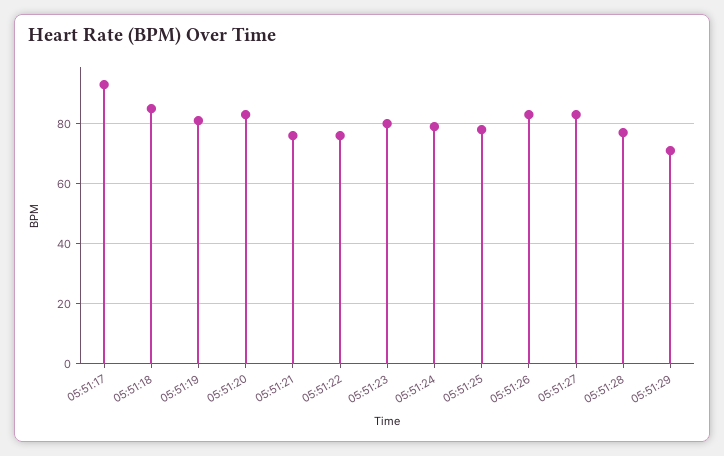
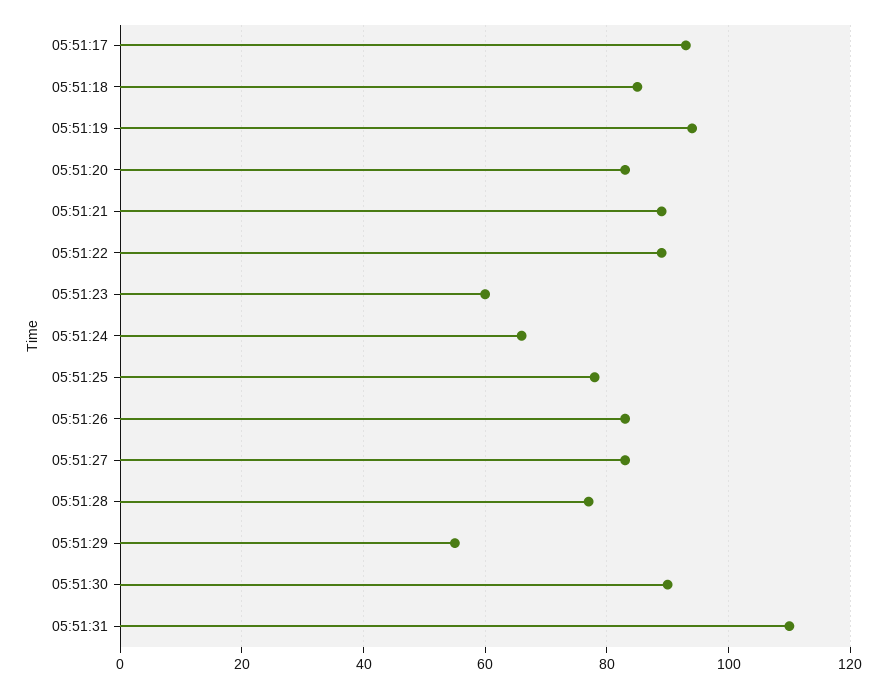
05:51:19: 80 -> 95
05:51:21: 75 -> 90
05:51:22: 75 -> 90
05:51:23: 80 -> 60
05:51:24: 80 -> 65
05:51:29: 70 -> 55
05:51:30: none -> 90
05:51:31: none -> 110

